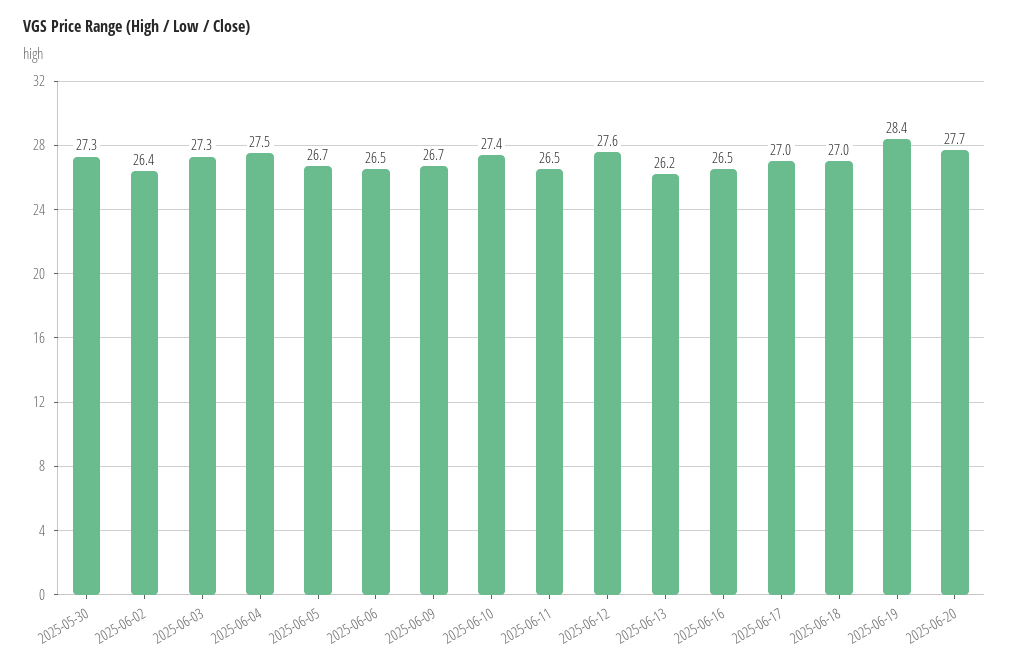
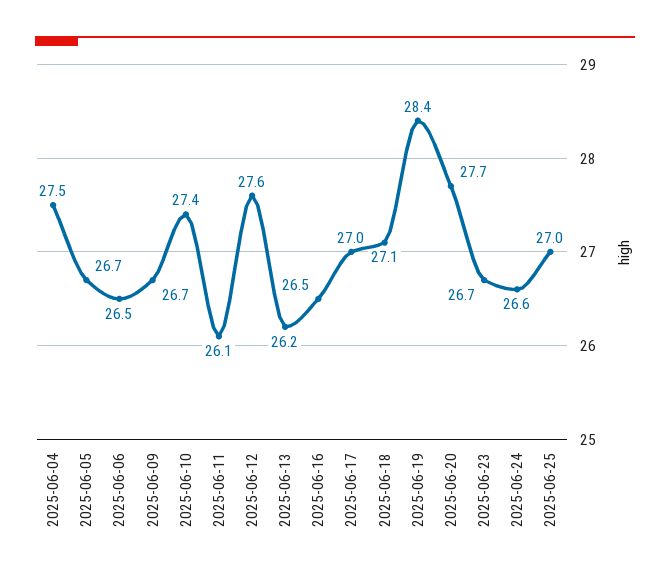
2025-05-30: 27.3 -> none
2025-06-02: 26.4 -> none
2025-06-03: 27.3 -> none
2025-06-11: 26.5 -> 26.1
2025-06-18: 27 -> 27.1
2025-06-23: none -> 26.7
2025-06-24: none -> 26.6
2025-06-25: none -> 27

